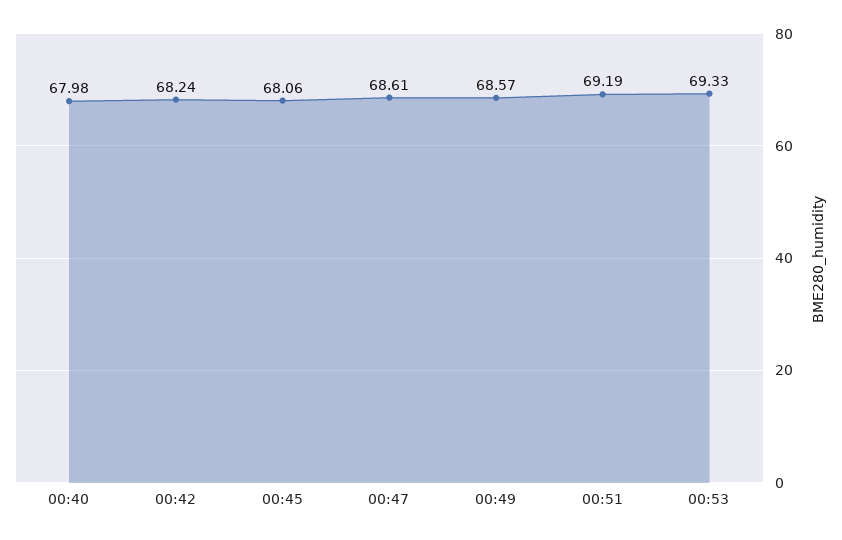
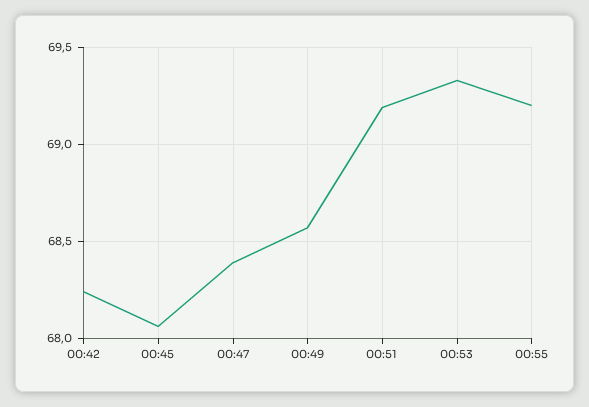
00:40: 67.98 -> none
00:47: 68.61 -> 68.4
00:55: none -> 69.2

